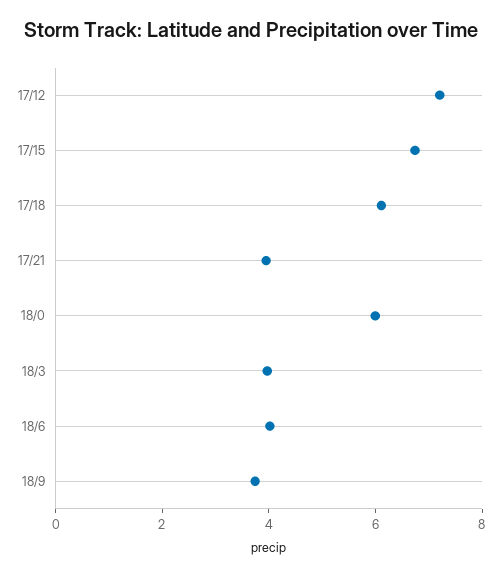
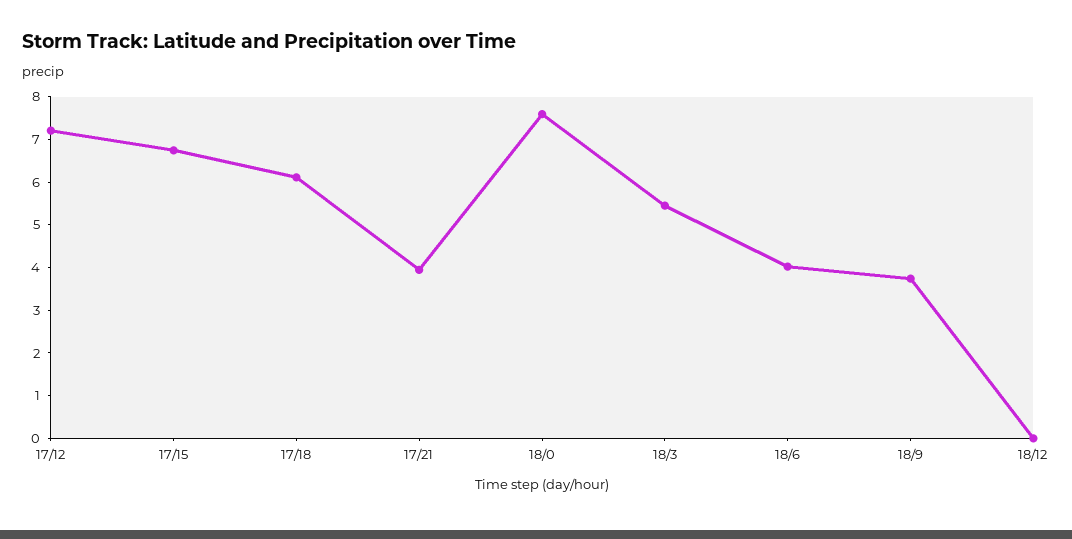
18/0: 6 -> 7.6
18/3: 4 -> 5.4
18/12: none -> 0

